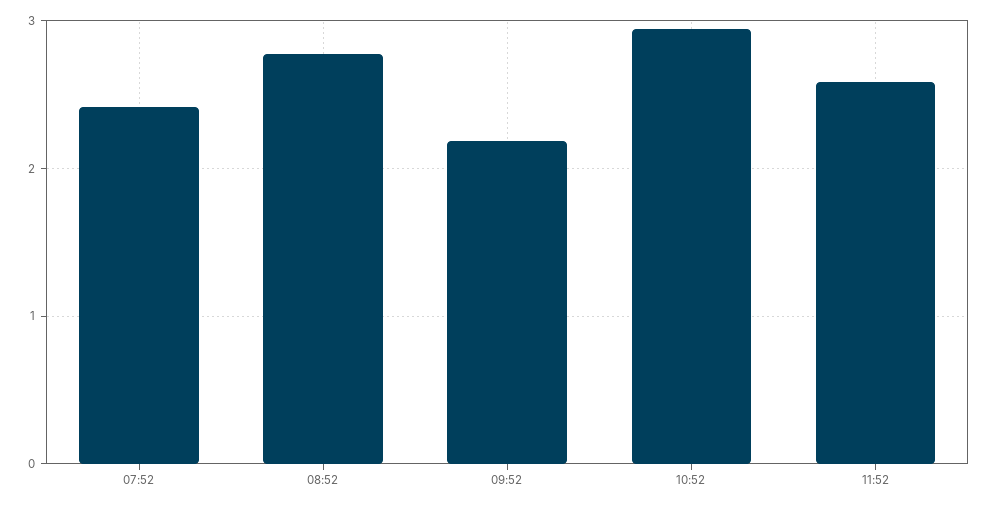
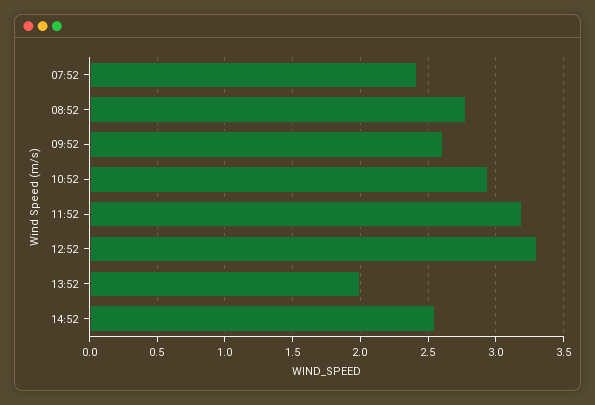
09:52: 2.2 -> 2.6
11:52: 2.6 -> 3.2
12:52: none -> 3.3
13:52: none -> 2
14:52: none -> 2.55

